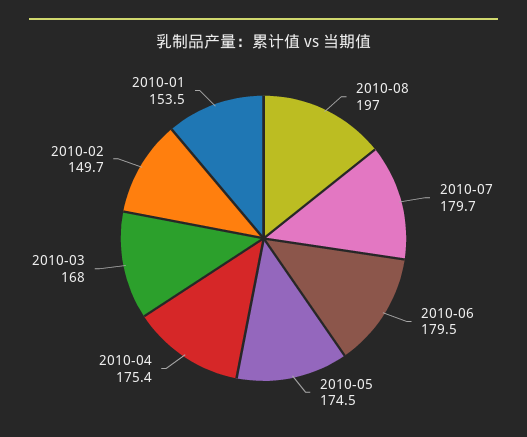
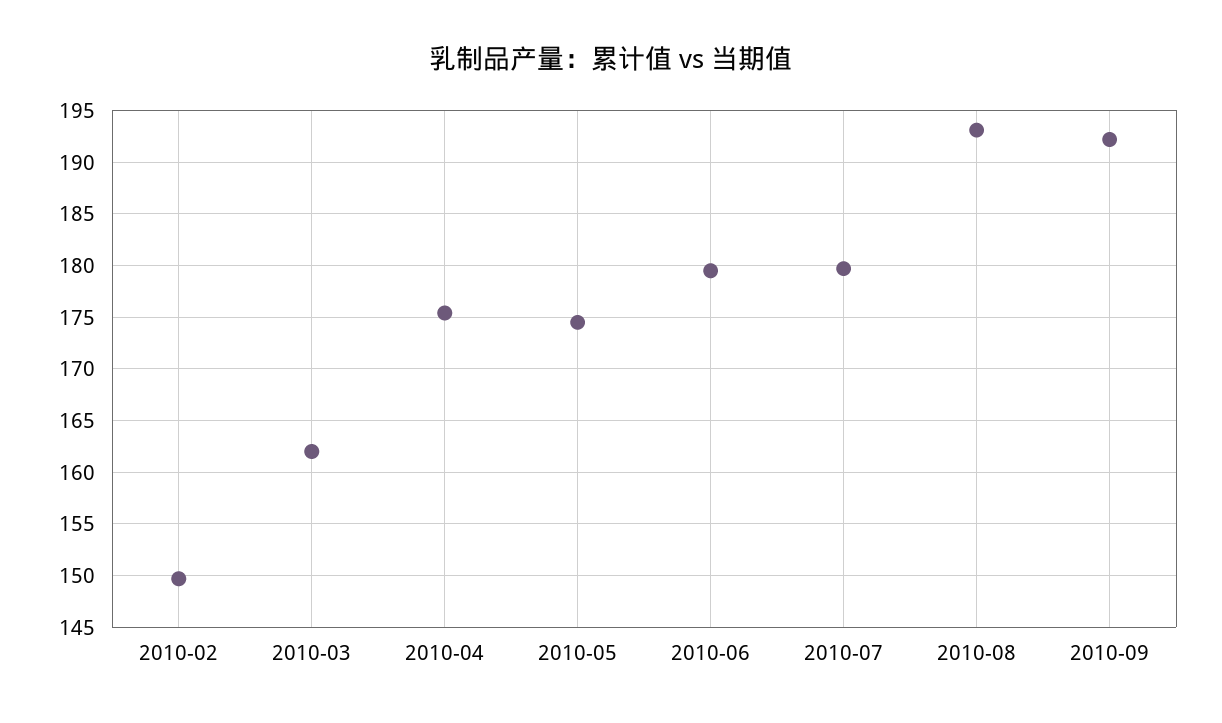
2010-08: 197 -> 193
2010-03: 168 -> 162
2010-01: 153.5 -> none
2010-09: none -> 192

